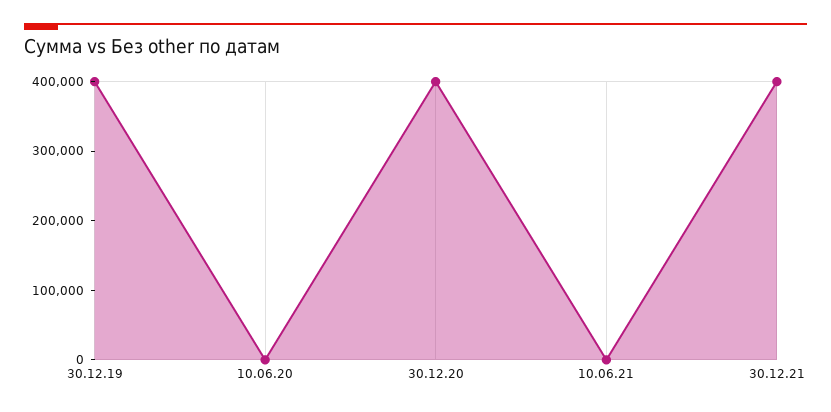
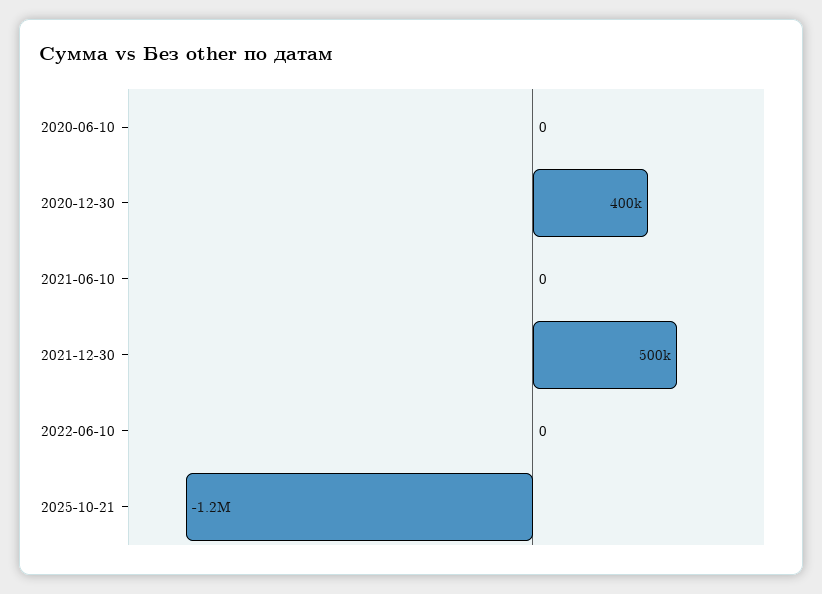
30.12.19: 400000 -> none
30.12.21: 400000 -> 500000
2022-06-10: none -> 0
2025-10-21: none -> -1200000

